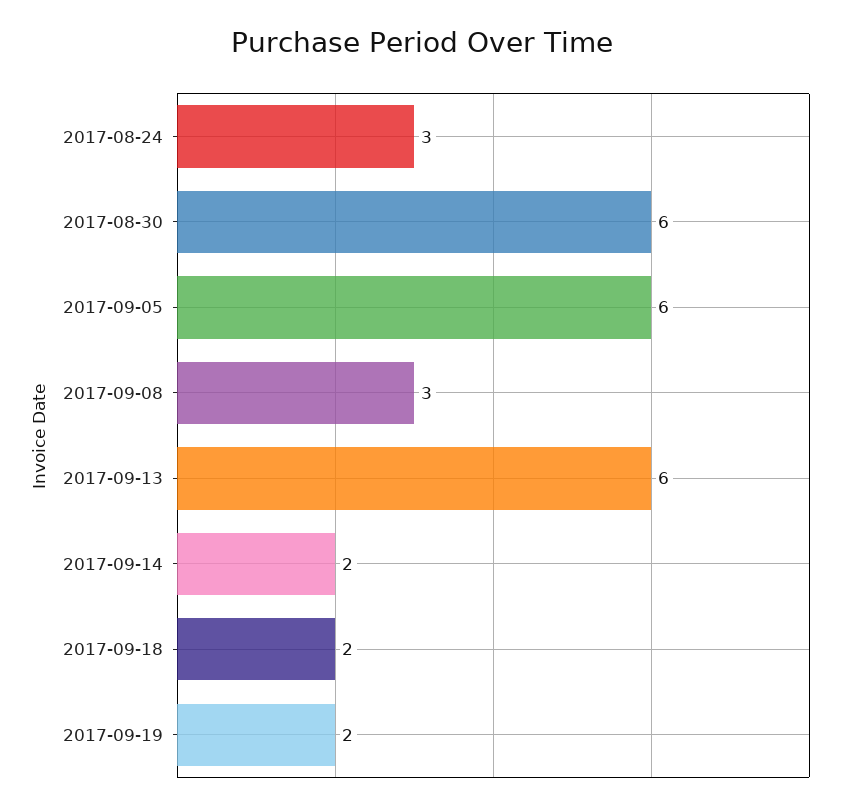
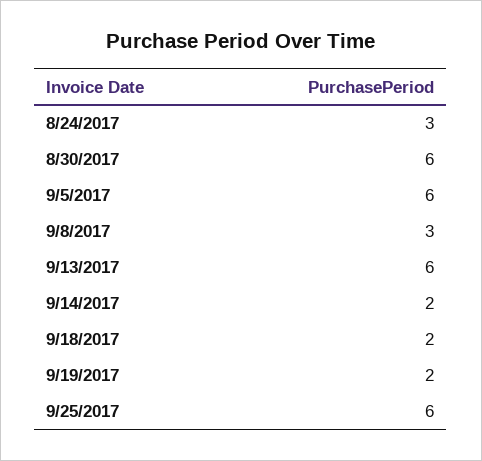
9/25/2017: none -> 6

